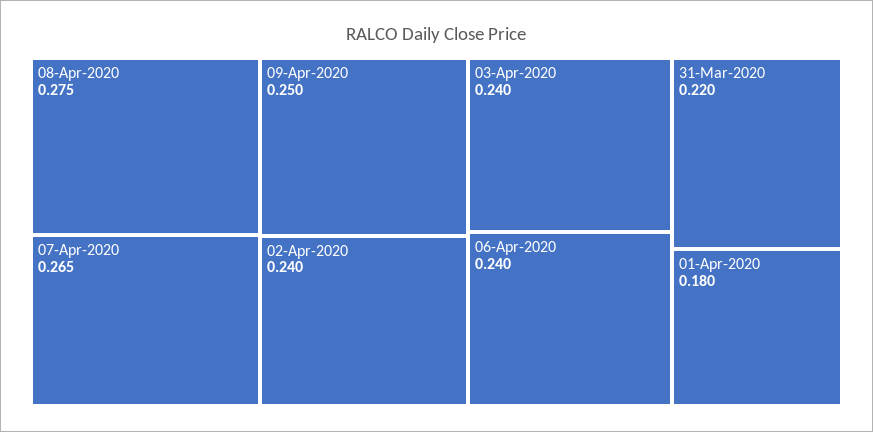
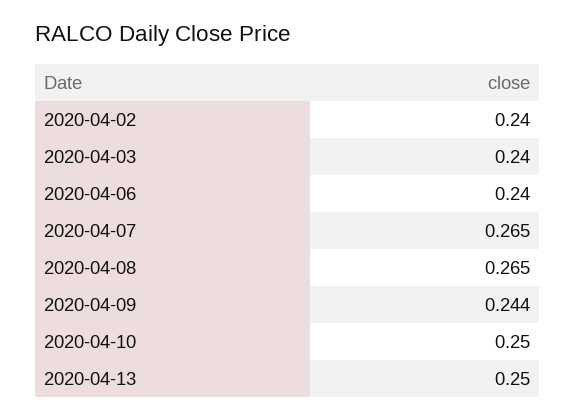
08-Apr-2020: 0.275 -> 0.265
09-Apr-2020: 0.25 -> 0.244
31-Mar-2020: 0.22 -> none
01-Apr-2020: 0.18 -> none
2020-04-10: none -> 0.25
2020-04-13: none -> 0.25

